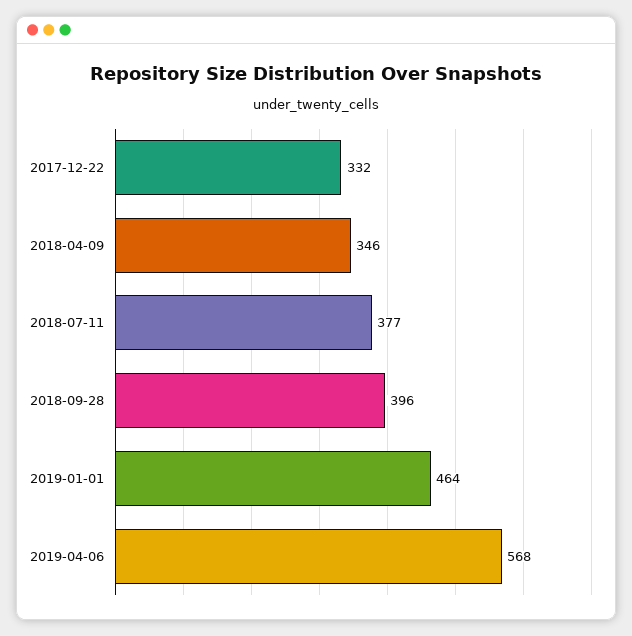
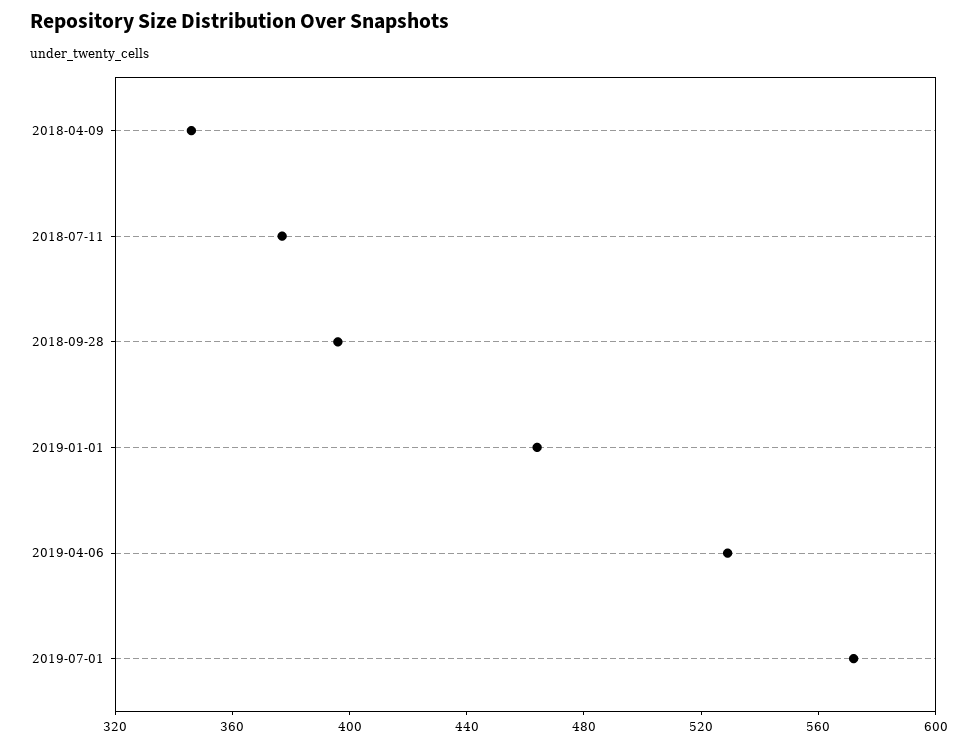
2017-12-22: 332 -> none
2019-04-06: 568 -> 530
2019-07-01: none -> 570

